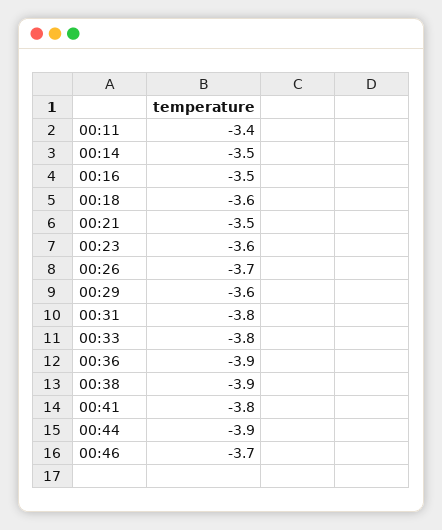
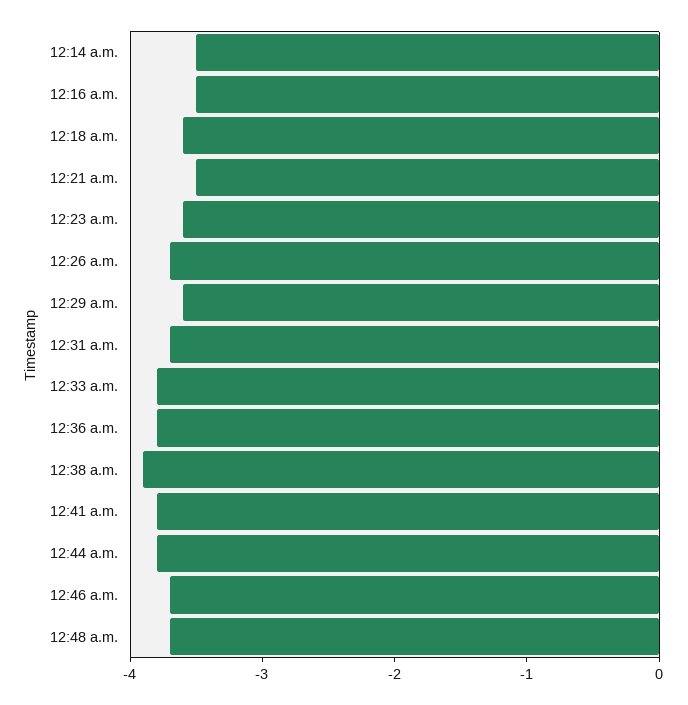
00:11: -3.4 -> none
00:31: -3.8 -> -3.7
00:36: -3.9 -> -3.8
00:44: -3.9 -> -3.8
12:48 a.m.: none -> -3.7

